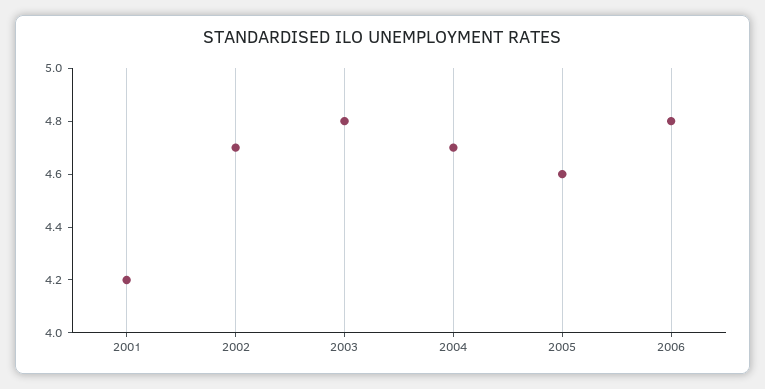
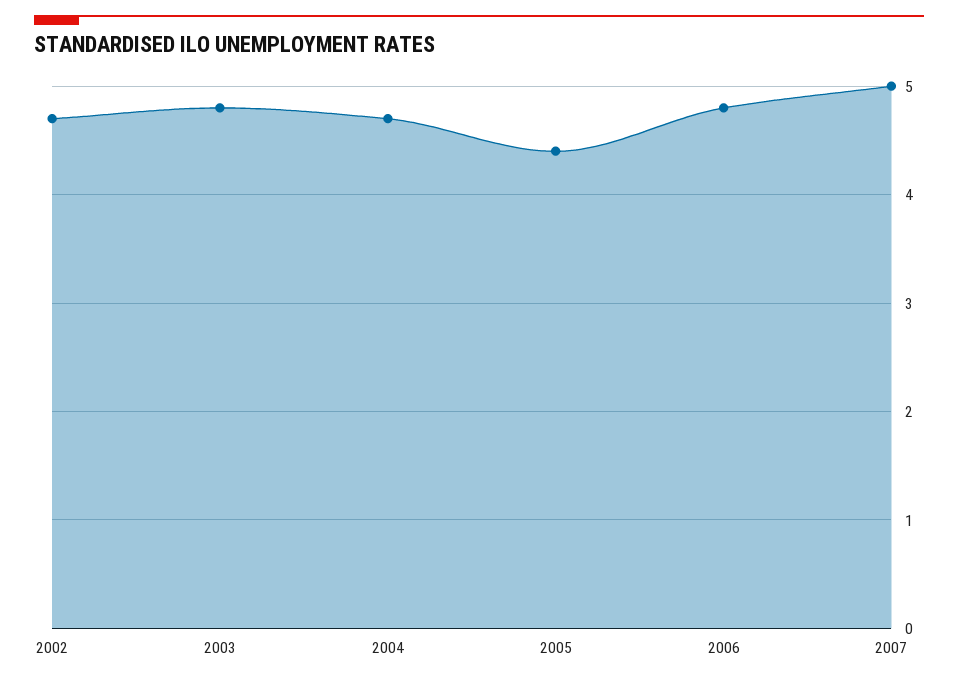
2001: 4.2 -> none
2005: 4.6 -> 4.4
2007: none -> 5

